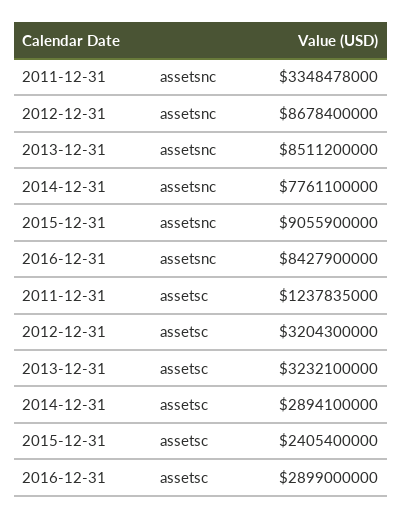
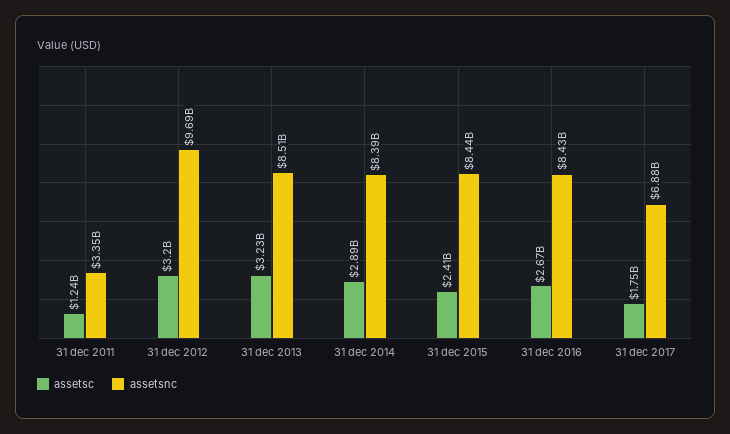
assetsnc, 2012-12-31: 8678400000 -> 9690000000
assetsnc, 2014-12-31: 7761100000 -> 8390000000
assetsnc, 2015-12-31: 9055900000 -> 8440000000
assetsc, 2016-12-31: 2899000000 -> 2670000000
assetsc, 31 dec 2017: none -> 1750000000
assetsnc, 31 dec 2017: none -> 6880000000

